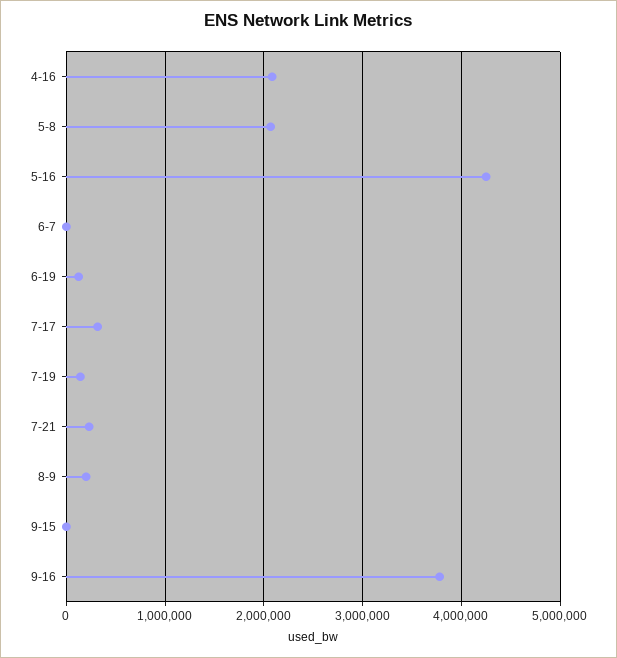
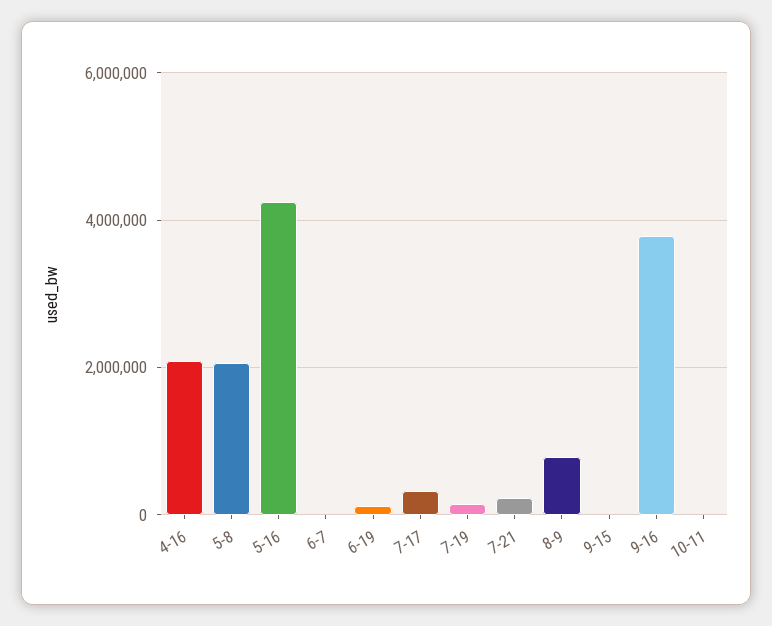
8-9: 200000 -> 800000
10-11: none -> 0

